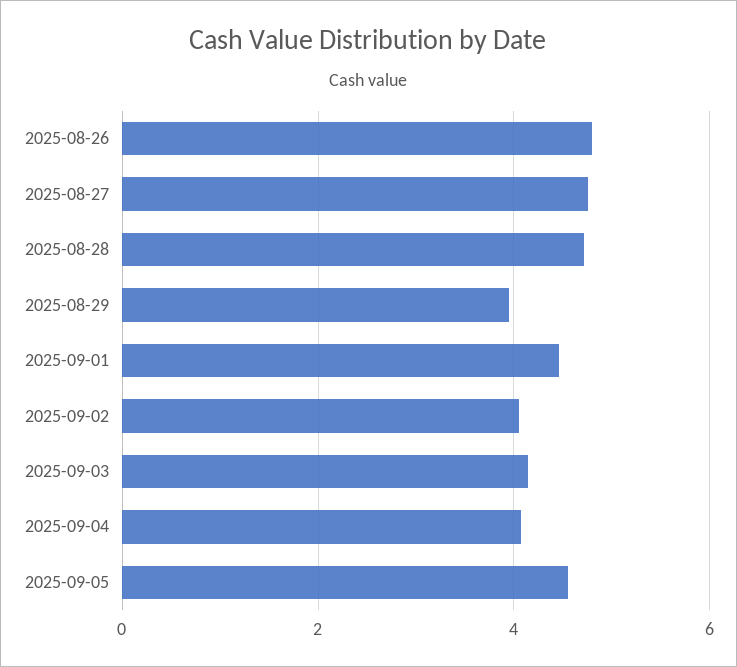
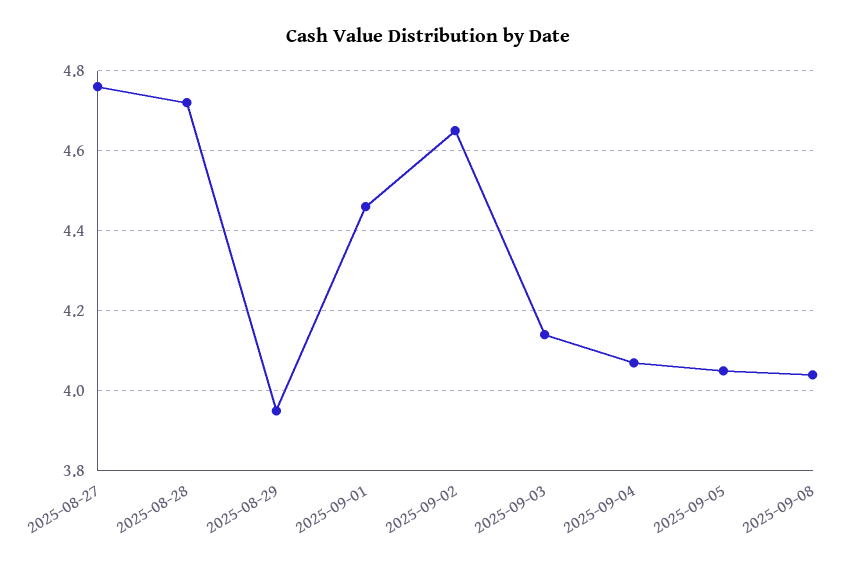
2025-08-26: 4.8 -> none
2025-09-02: 4 -> 4.65
2025-09-05: 4.6 -> 4.05
2025-09-08: none -> 4.05

